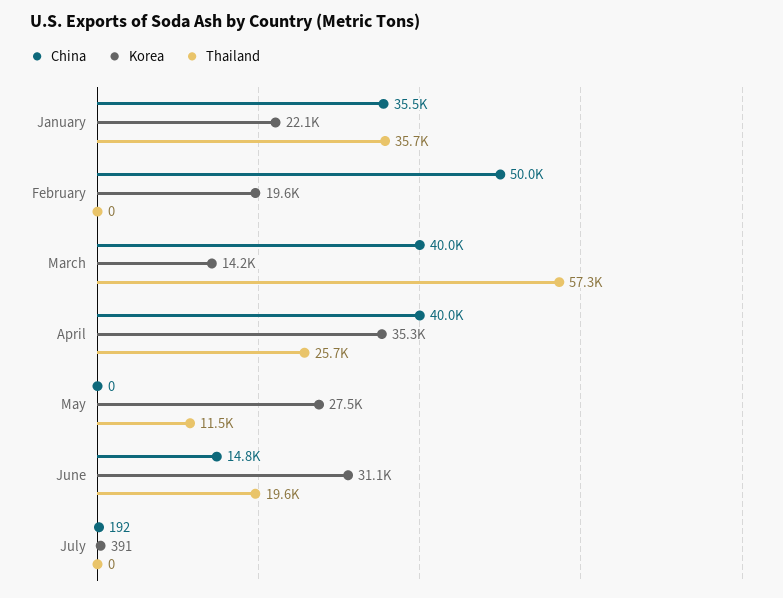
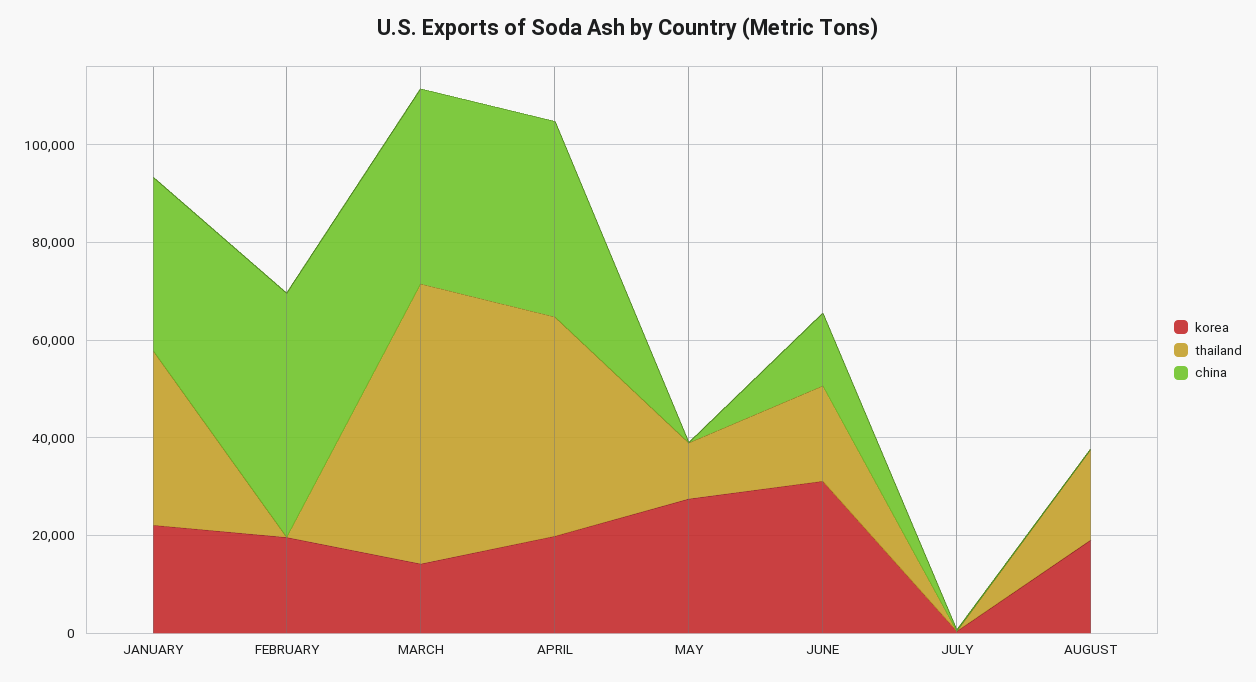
Korea, April: 35300 -> 20000
Thailand, April: 25700 -> 45000
Korea, AUGUST: none -> 20000
Thailand, AUGUST: none -> 20000
China, AUGUST: none -> 0

